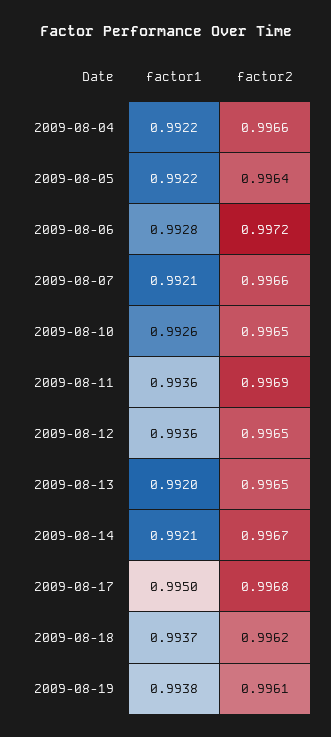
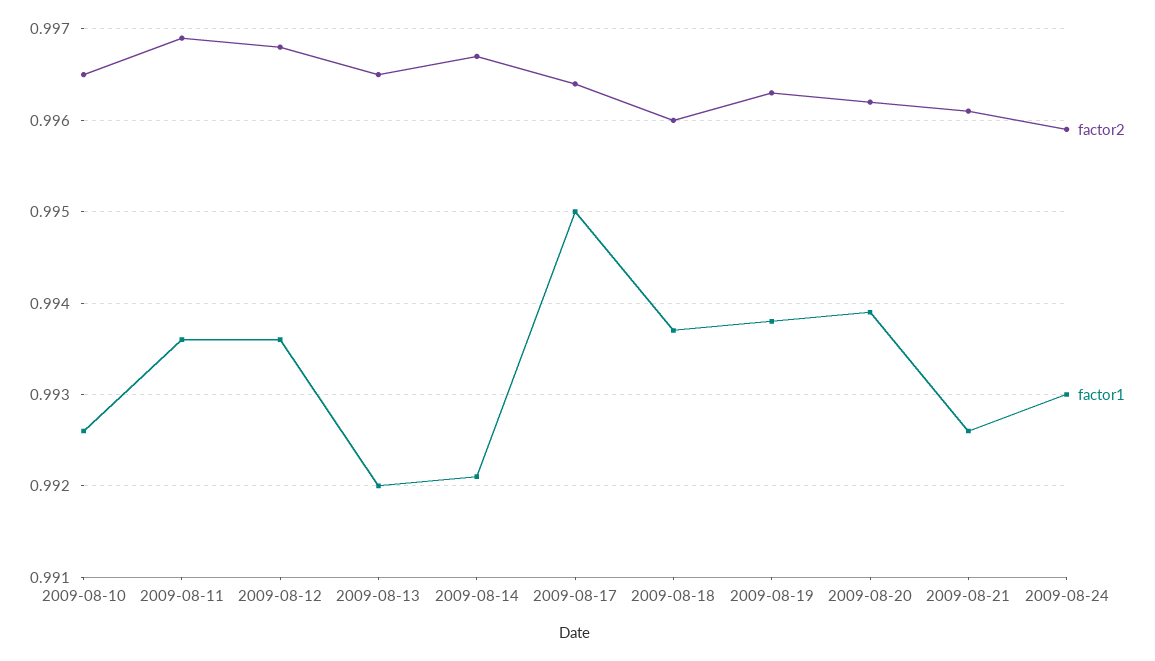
factor1, 2009-08-04: 0.9922 -> none
factor2, 2009-08-04: 0.9966 -> none
factor1, 2009-08-05: 0.9922 -> none
factor2, 2009-08-05: 0.9964 -> none
factor1, 2009-08-06: 0.9928 -> none
factor2, 2009-08-06: 0.9972 -> none
factor1, 2009-08-07: 0.9921 -> none
factor2, 2009-08-07: 0.9966 -> none
factor2, 2009-08-12: 0.9965 -> 0.9968
factor2, 2009-08-17: 0.9968 -> 0.9964
factor2, 2009-08-18: 0.9962 -> 0.996
factor2, 2009-08-19: 0.9961 -> 0.9963
factor2, 2009-08-20: none -> 0.9962
factor1, 2009-08-20: none -> 0.9939
factor2, 2009-08-21: none -> 0.9961
factor1, 2009-08-21: none -> 0.9926
factor2, 2009-08-24: none -> 0.9959
factor1, 2009-08-24: none -> 0.993

